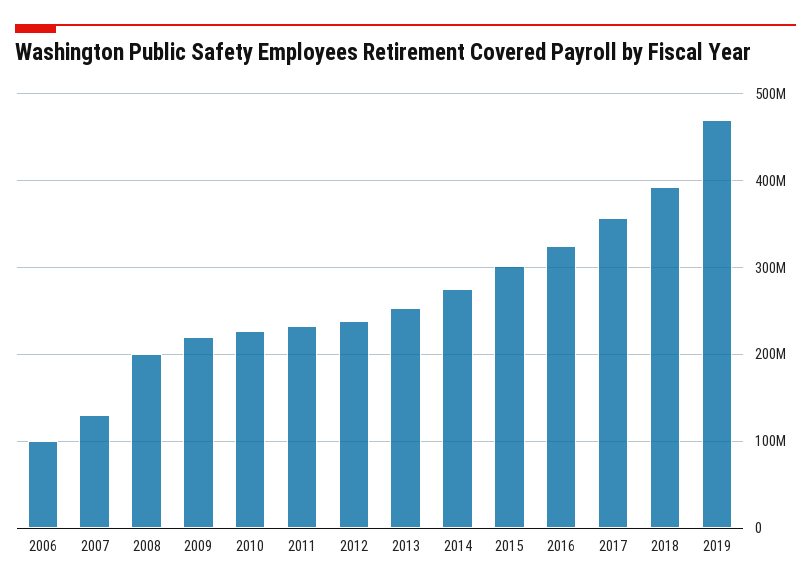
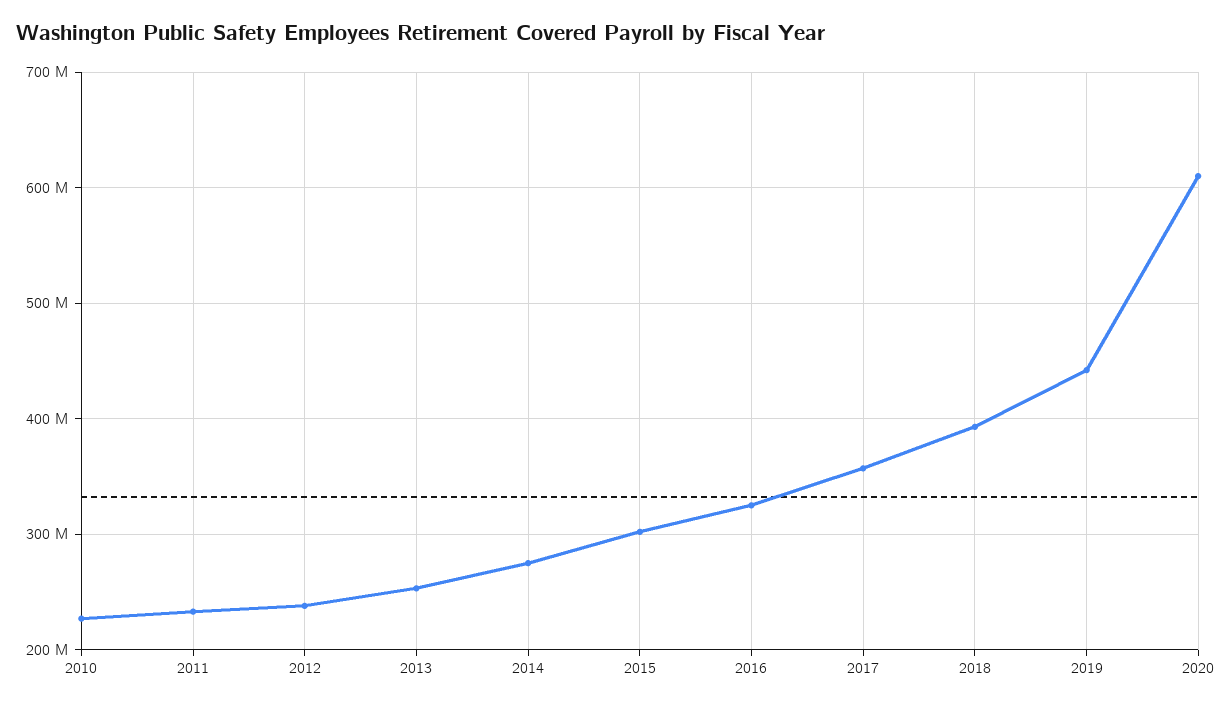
2006: 100000000 -> none
2007: 130000000 -> none
2008: 200000000 -> none
2009: 220000000 -> none
2019: 470000000 -> 440000000
2020: none -> 610000000

